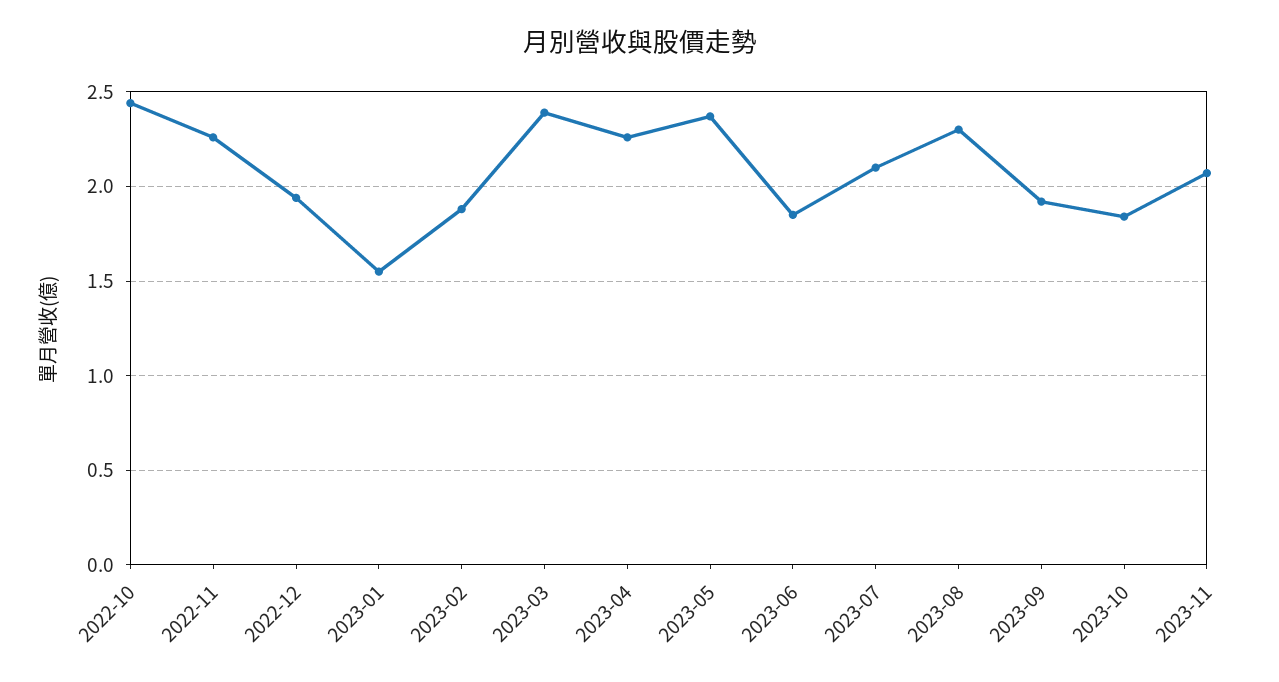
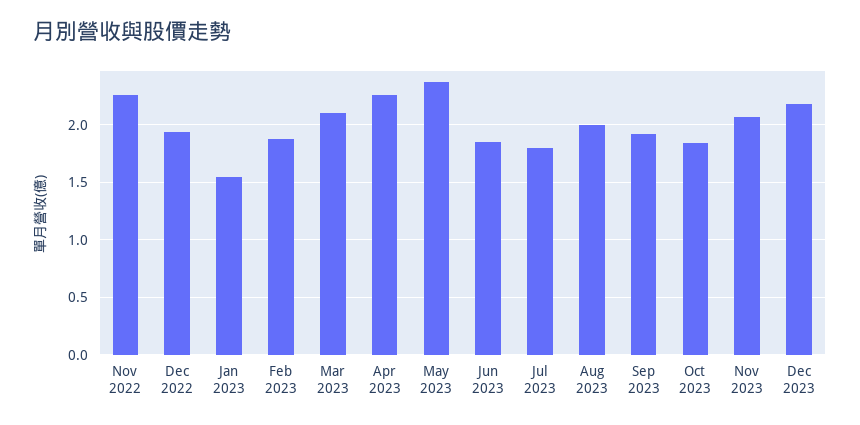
2022-10: 2.45 -> none
2023-03: 2.4 -> 2.1
2023-07: 2.1 -> 1.8
2023-08: 2.3 -> 2
Dec 2023: none -> 2.2

